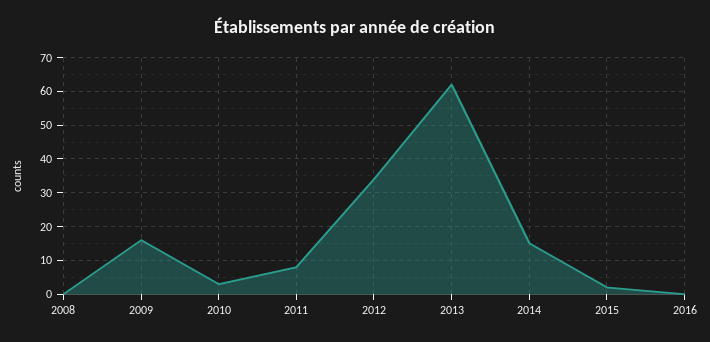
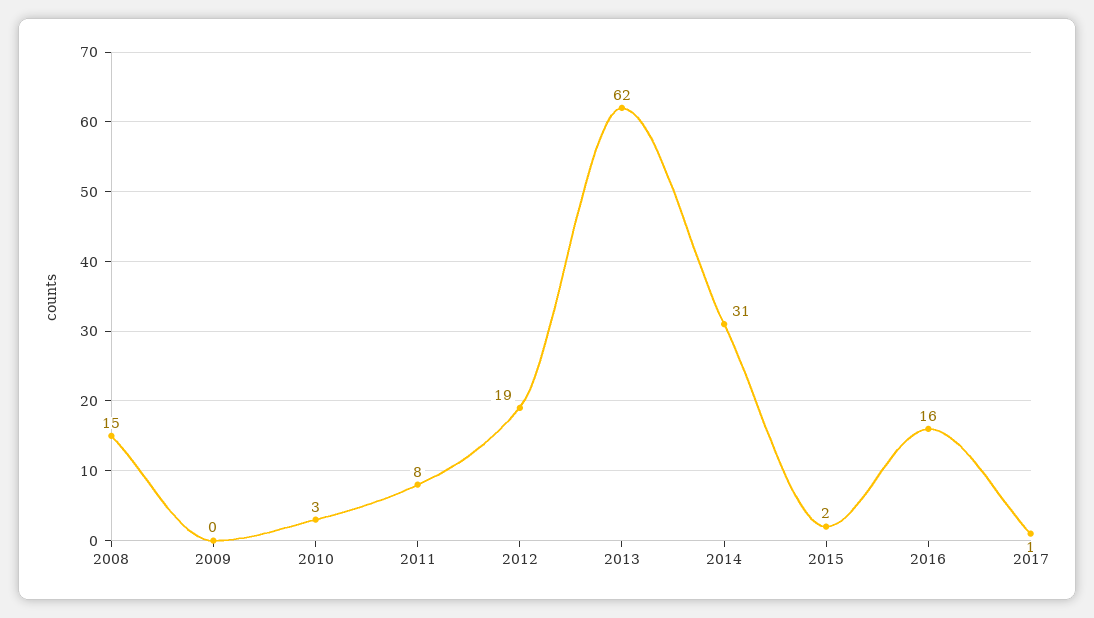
2008: 0 -> 15
2009: 15 -> 0
2012: 35 -> 19
2014: 15 -> 31
2016: 0 -> 16
2017: none -> 1

